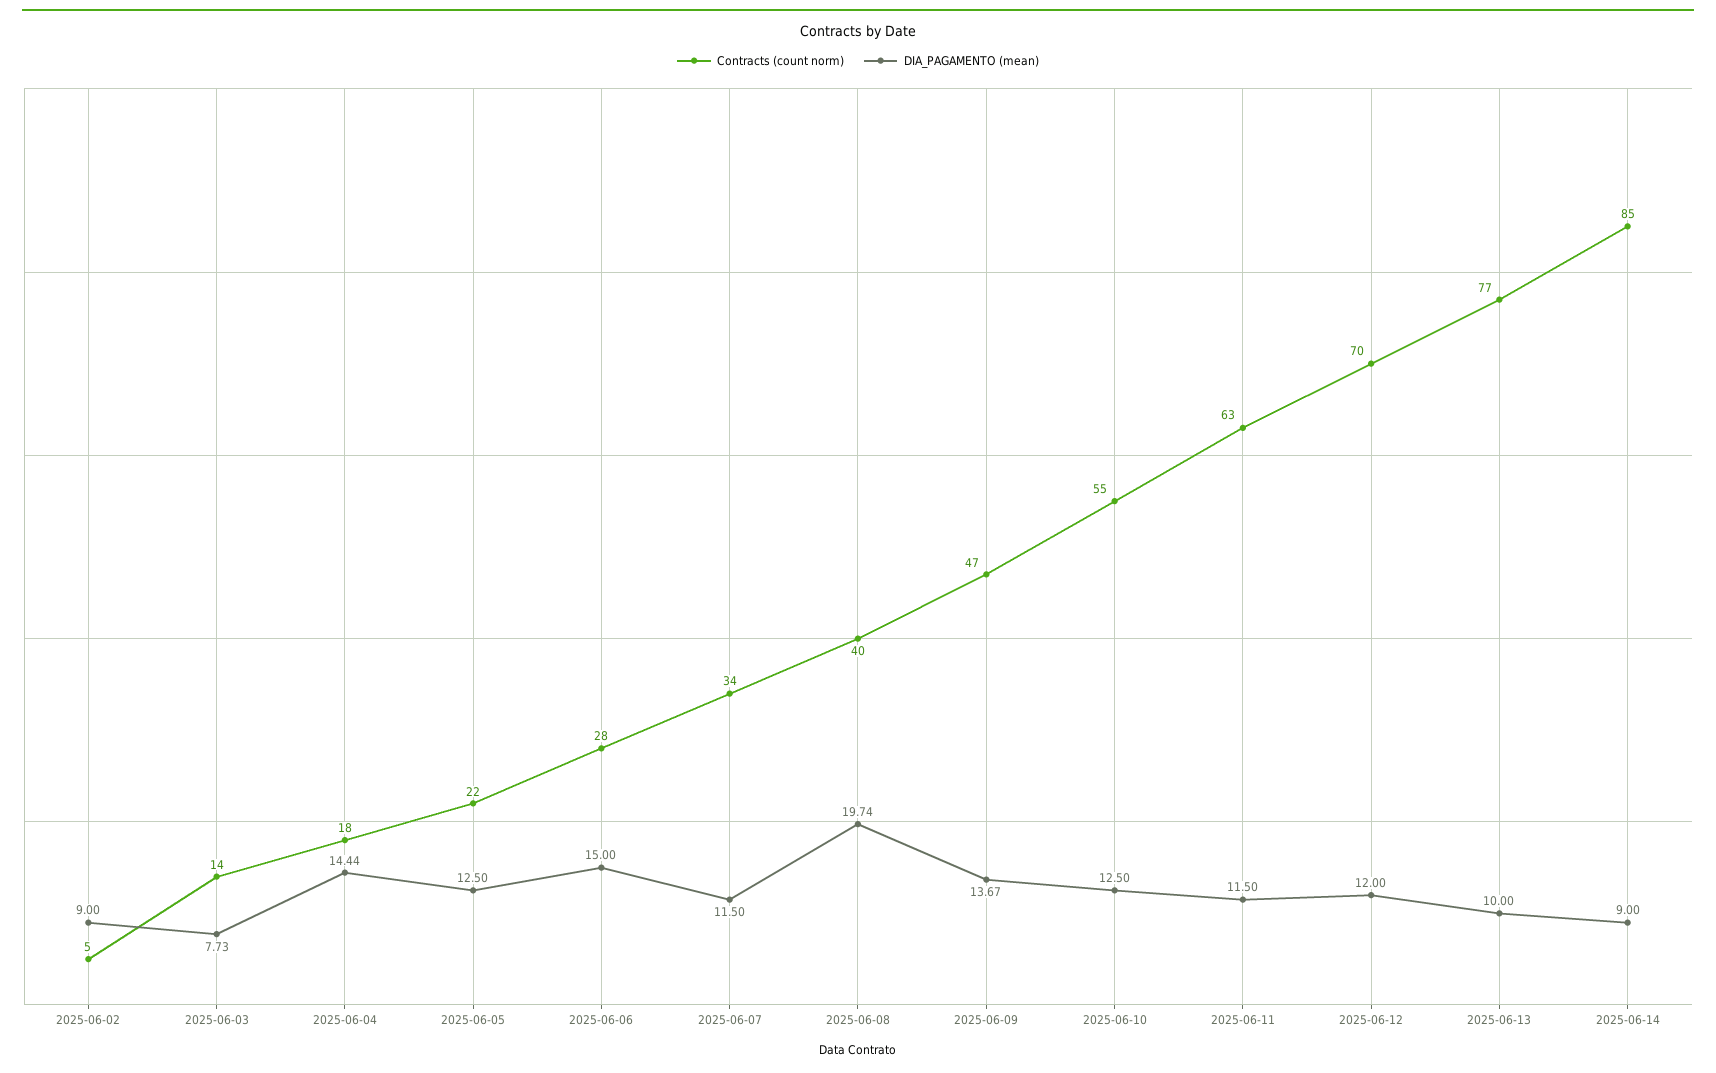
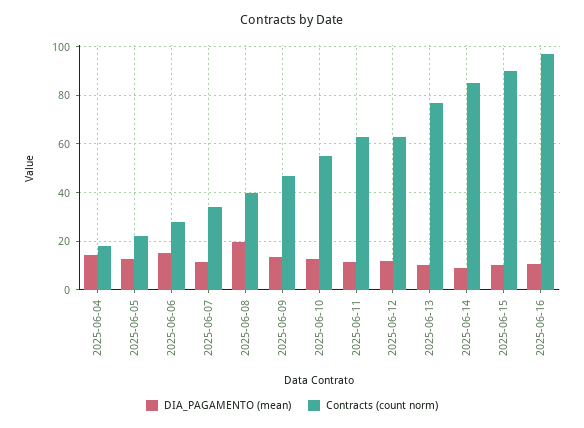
Contracts (count norm), 2025-06-02: 5 -> none
DIA_PAGAMENTO (mean), 2025-06-02: 9 -> none
Contracts (count norm), 2025-06-03: 14 -> none
DIA_PAGAMENTO (mean), 2025-06-03: 7.73 -> none
Contracts (count norm), 2025-06-12: 70 -> 62.5
DIA_PAGAMENTO (mean), 2025-06-15: none -> 10
Contracts (count norm), 2025-06-15: none -> 90
DIA_PAGAMENTO (mean), 2025-06-16: none -> 10
Contracts (count norm), 2025-06-16: none -> 97.5

